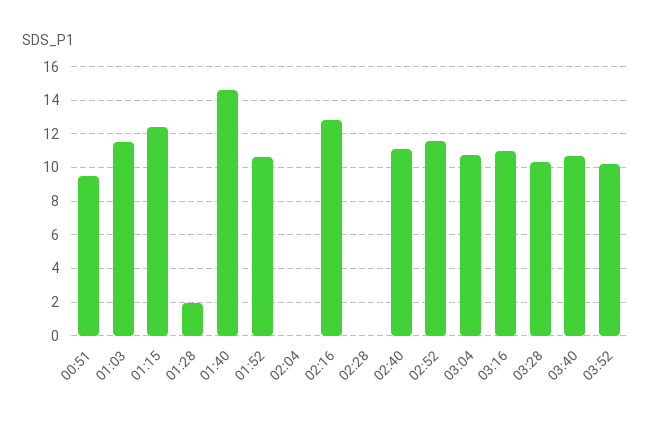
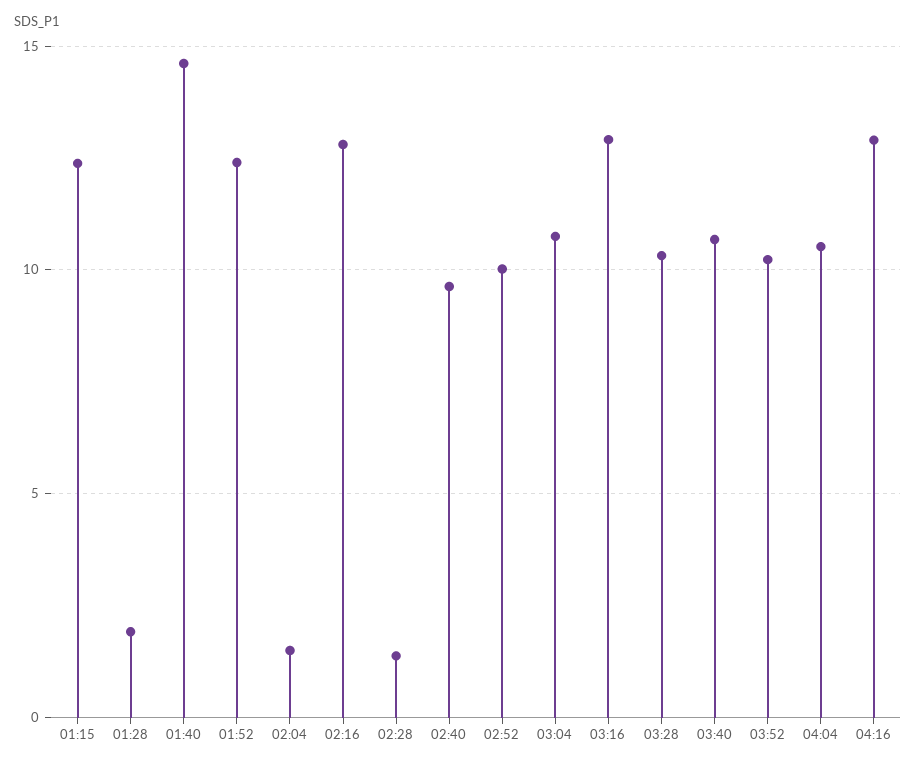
00:51: 9.5 -> none
01:03: 11.5 -> none
01:52: 10.5 -> 12.5
02:04: 0 -> 1.5
02:28: 0 -> 1.5
02:40: 11 -> 9.5
02:52: 11.5 -> 10
03:16: 11 -> 13
04:04: none -> 10.5
04:16: none -> 13

